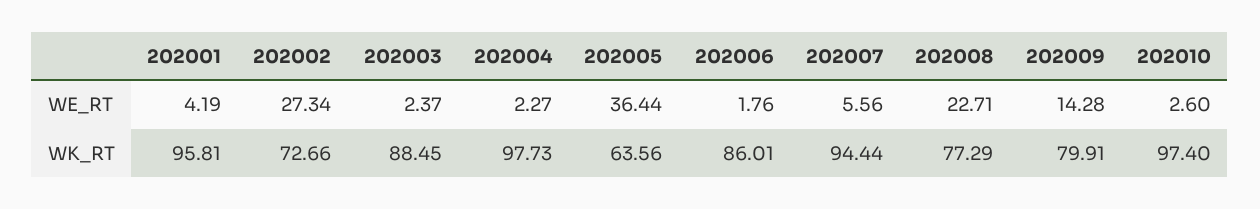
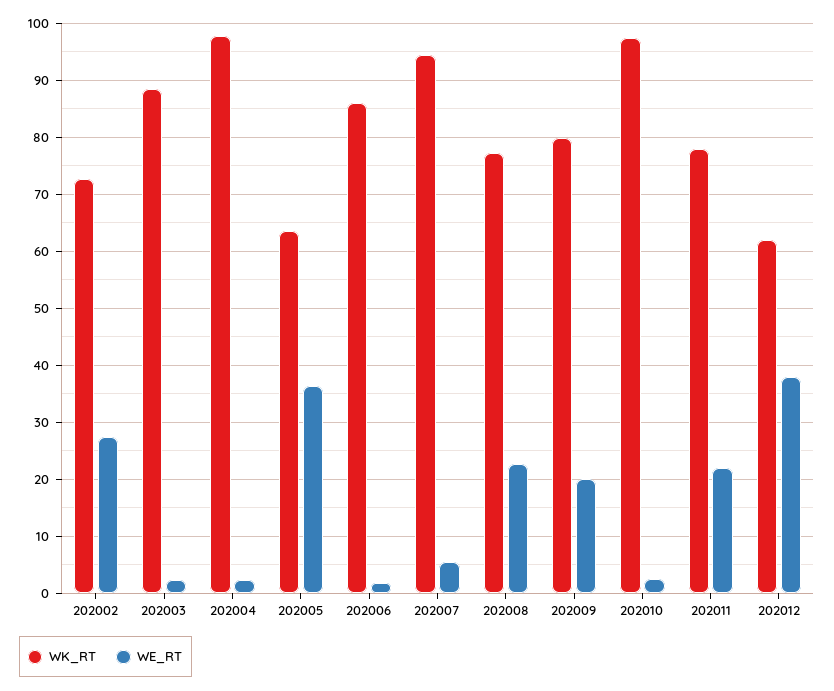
WE_RT, 202001: 4.19 -> none
WE_RT, 202009: 14.28 -> 20
WK_RT, 202001: 95.81 -> none
WK_RT, 202011: none -> 78
WE_RT, 202011: none -> 22
WK_RT, 202012: none -> 62
WE_RT, 202012: none -> 38

